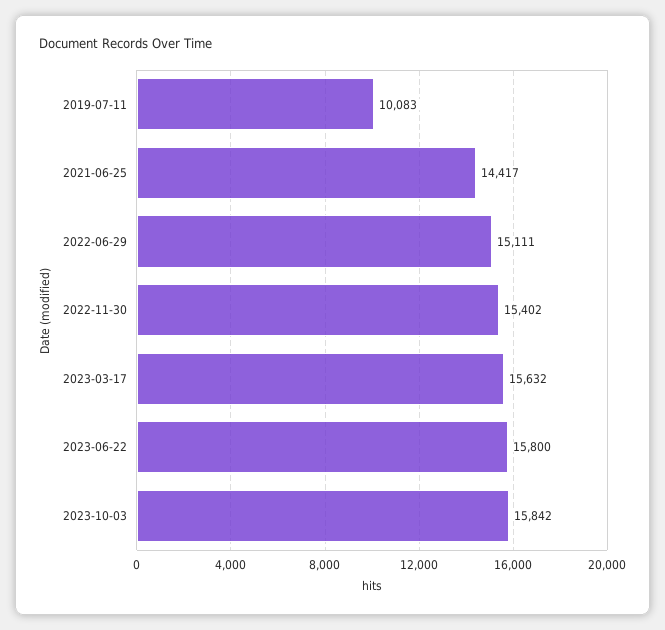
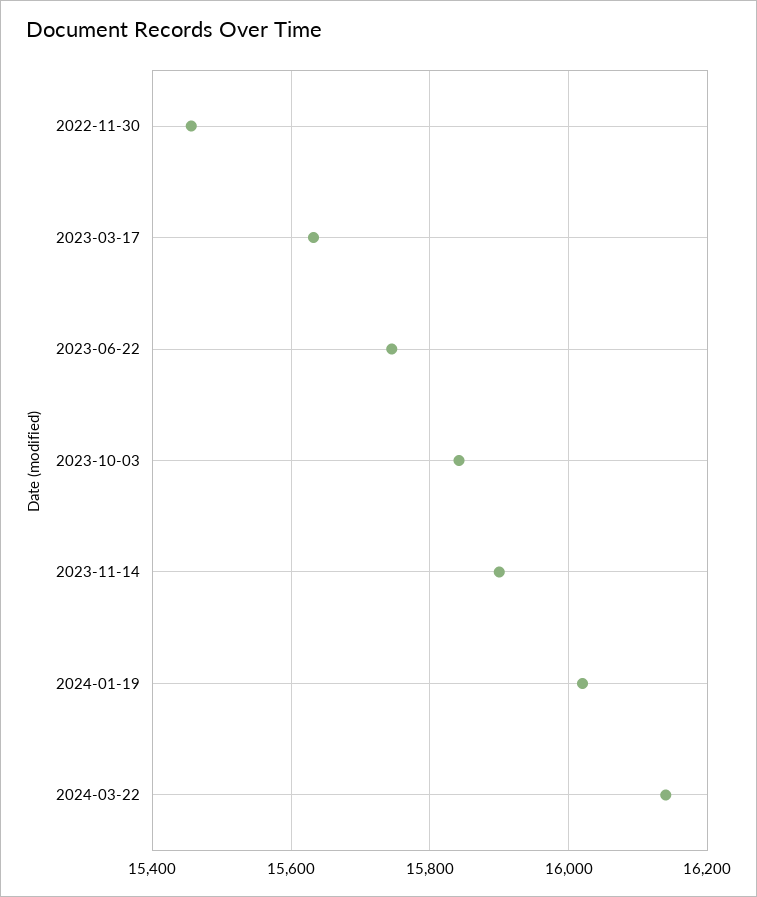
2019-07-11: 10083 -> none
2021-06-25: 14417 -> none
2022-06-29: 15111 -> none
2022-11-30: 15402 -> 15460
2023-06-22: 15800 -> 15740
2023-11-14: none -> 15900
2024-01-19: none -> 16020
2024-03-22: none -> 16140

